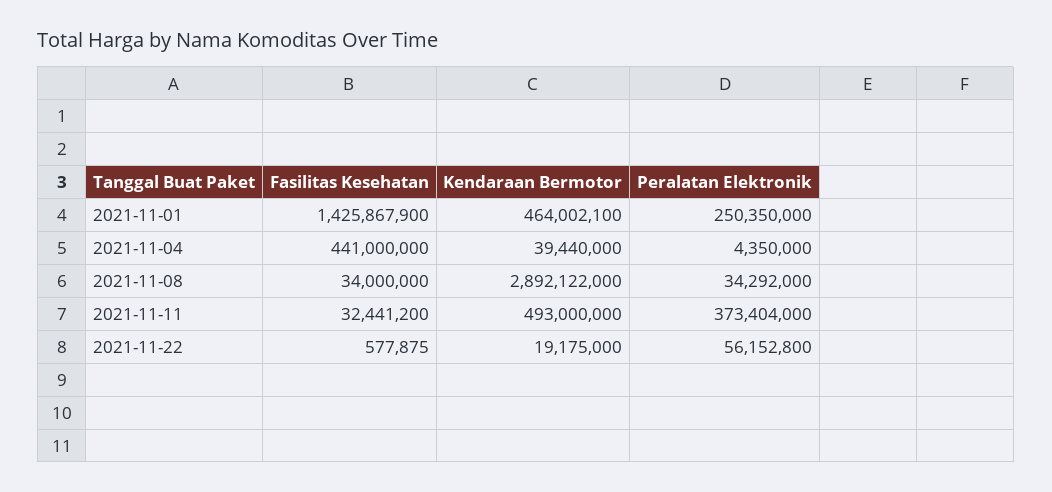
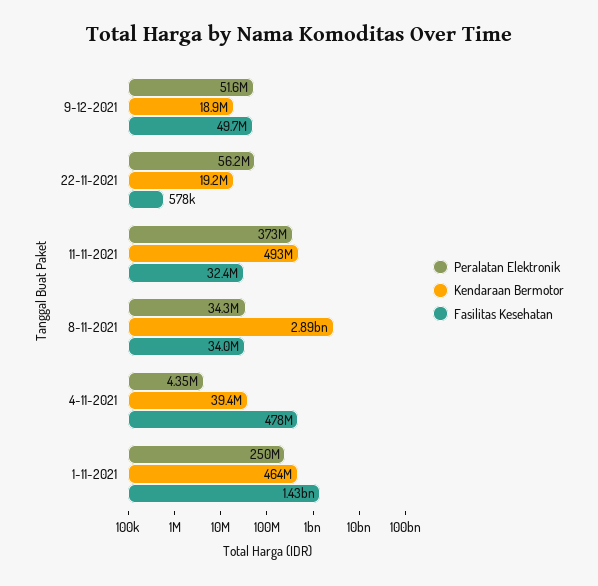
Fasilitas Kesehatan, 2021-11-04: 441000000 -> 478000000
Peralatan Elektronik, 9-12-2021: none -> 51600000
Kendaraan Bermotor, 9-12-2021: none -> 18900000
Fasilitas Kesehatan, 9-12-2021: none -> 49700000

